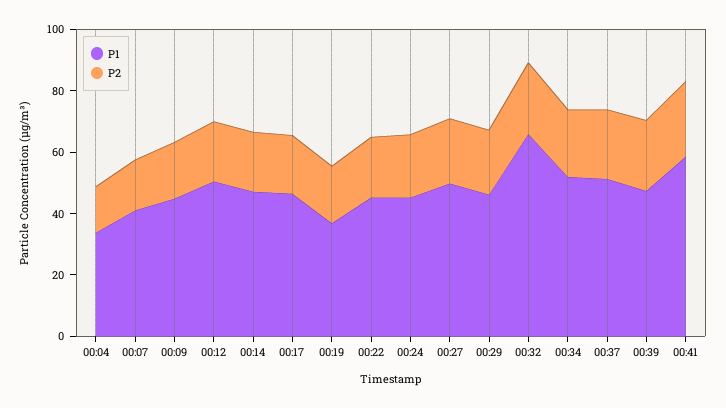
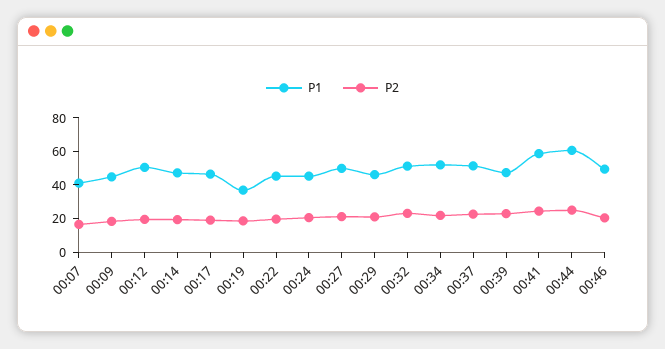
P1, 00:04: 35 -> none
P2, 00:04: 15 -> none
P1, 00:32: 65 -> 50
P1, 00:44: none -> 60
P2, 00:44: none -> 25
P1, 00:46: none -> 50
P2, 00:46: none -> 20

